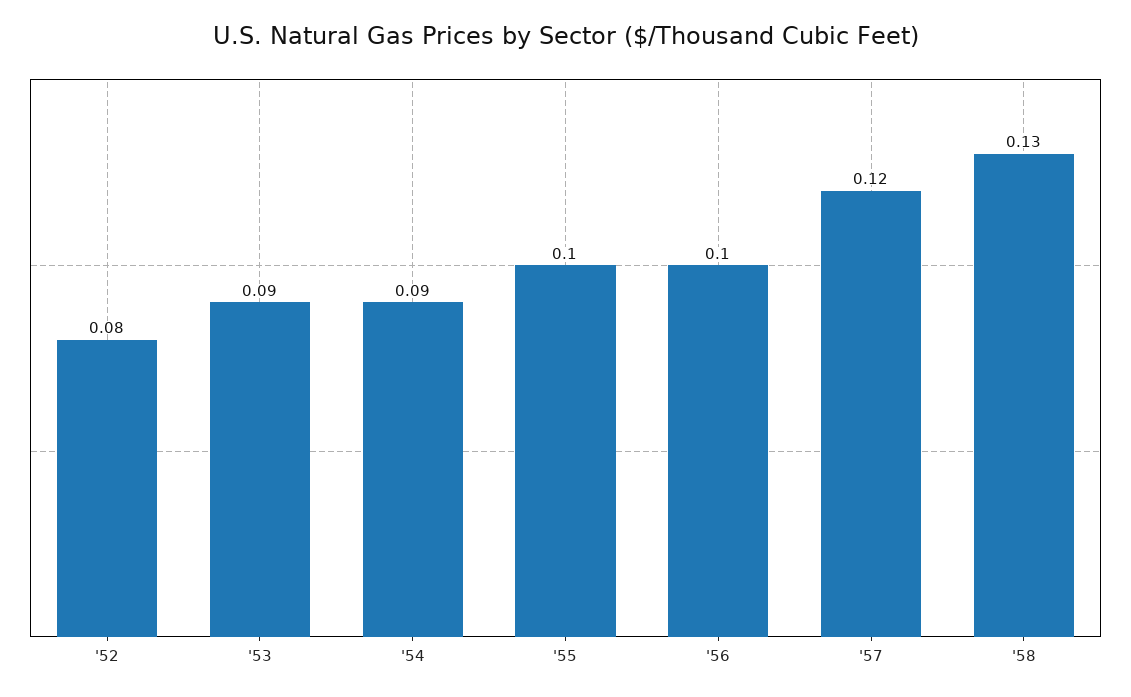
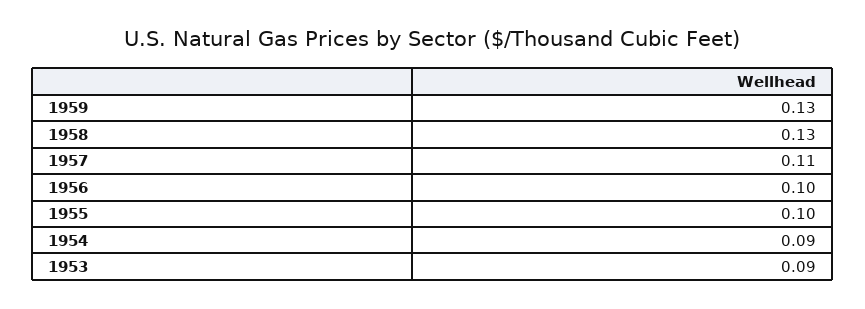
'52: 0.08 -> none
'57: 0.12 -> 0.11
1959: none -> 0.13

